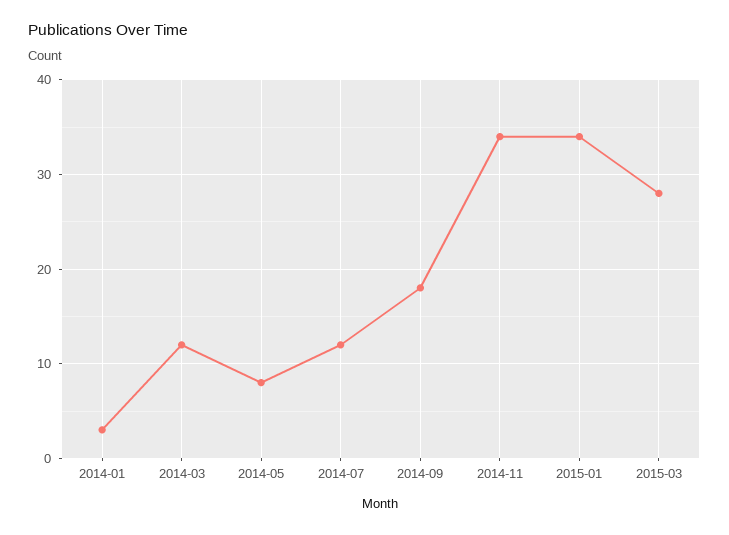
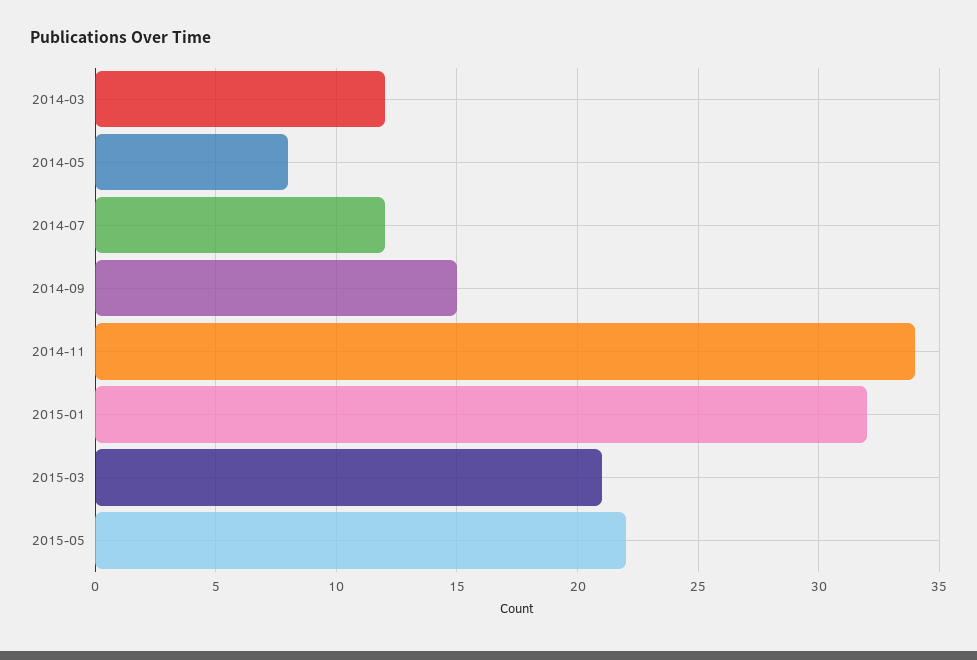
2014-01: 3 -> none
2014-09: 18 -> 15
2015-01: 34 -> 32
2015-03: 28 -> 21
2015-05: none -> 22

